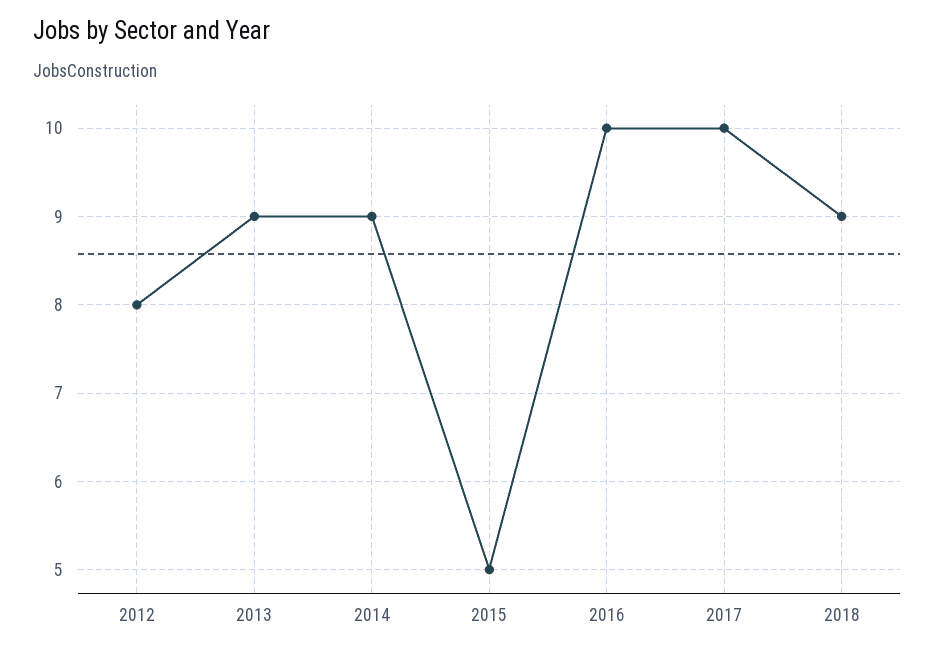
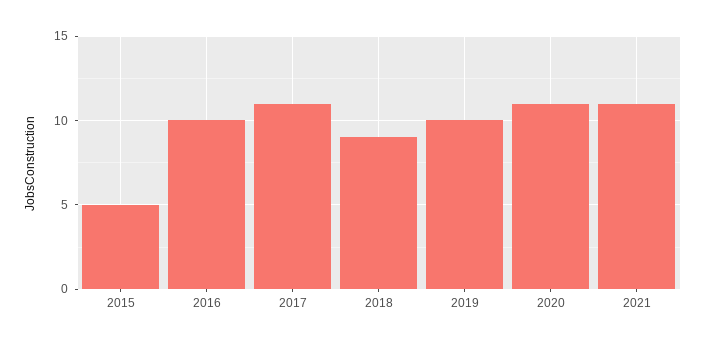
2012: 8 -> none
2013: 9 -> none
2014: 9 -> none
2017: 10 -> 11
2019: none -> 10
2020: none -> 11
2021: none -> 11

